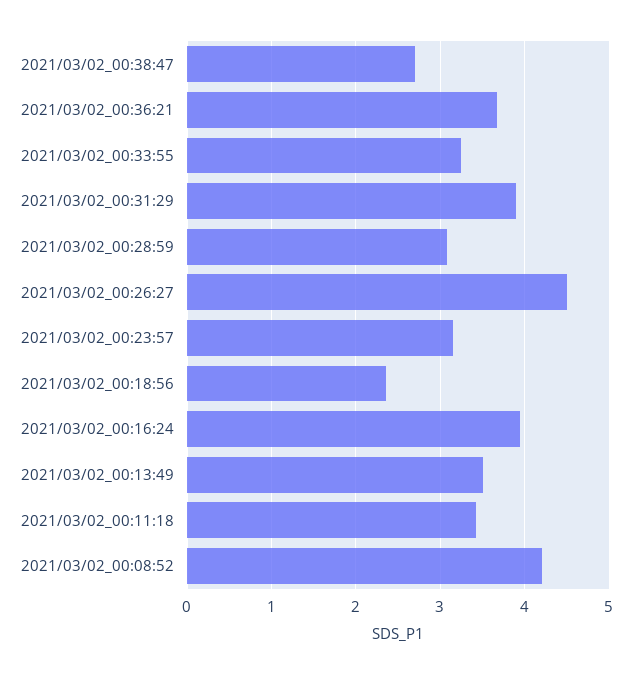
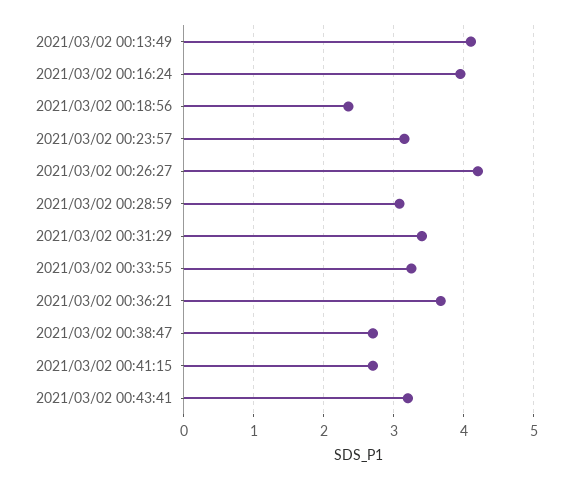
2021/03/02_00:31:29: 3.9 -> 3.4
2021/03/02_00:26:27: 4.5 -> 4.2
2021/03/02_00:13:49: 3.5 -> 4.1
2021/03/02_00:11:18: 3.4 -> none
2021/03/02_00:08:52: 4.2 -> none
2021/03/02 00:41:15: none -> 2.7
2021/03/02 00:43:41: none -> 3.2

